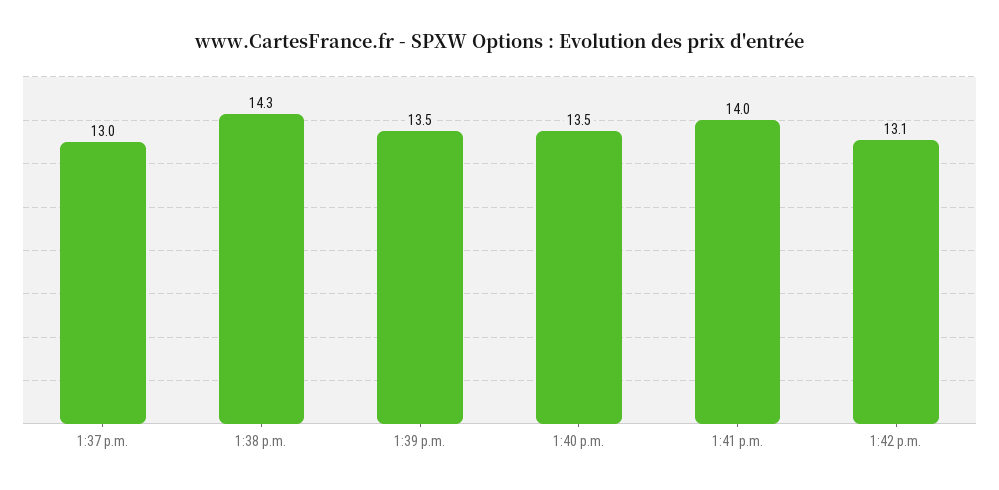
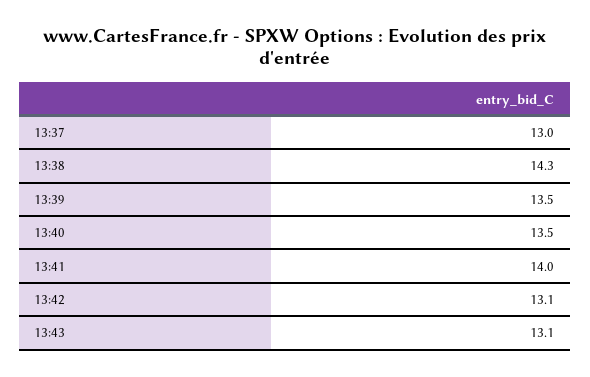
13:43: none -> 13.1

